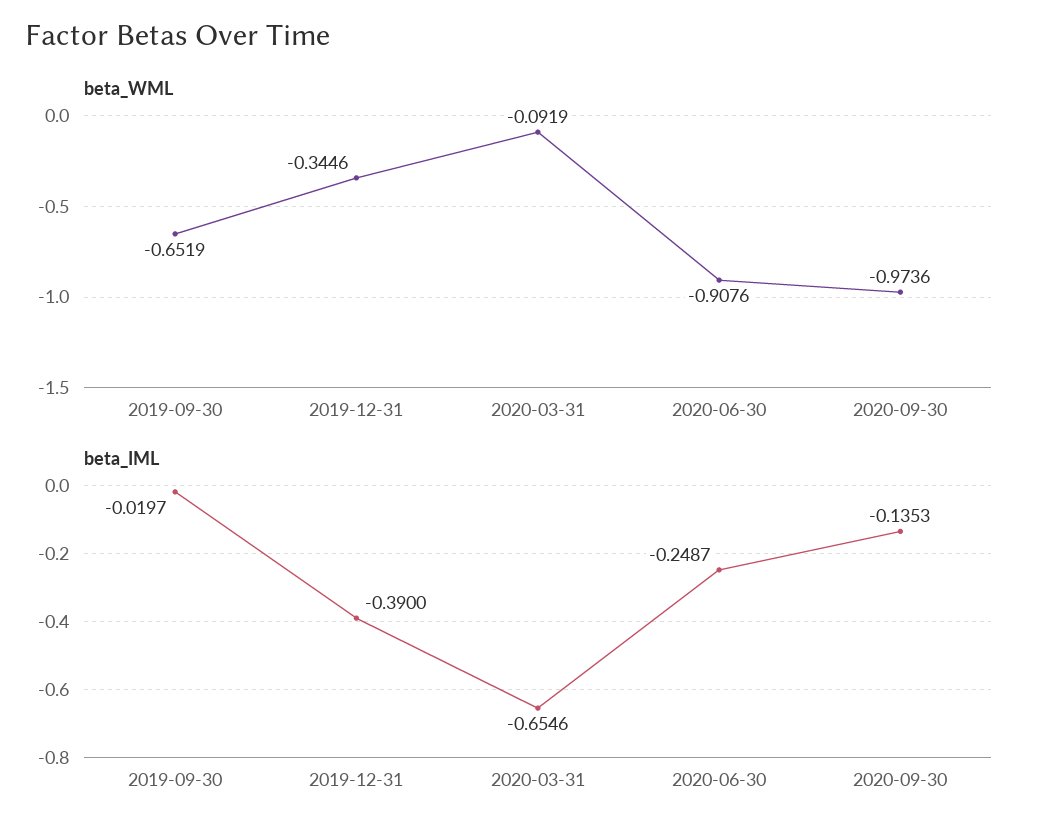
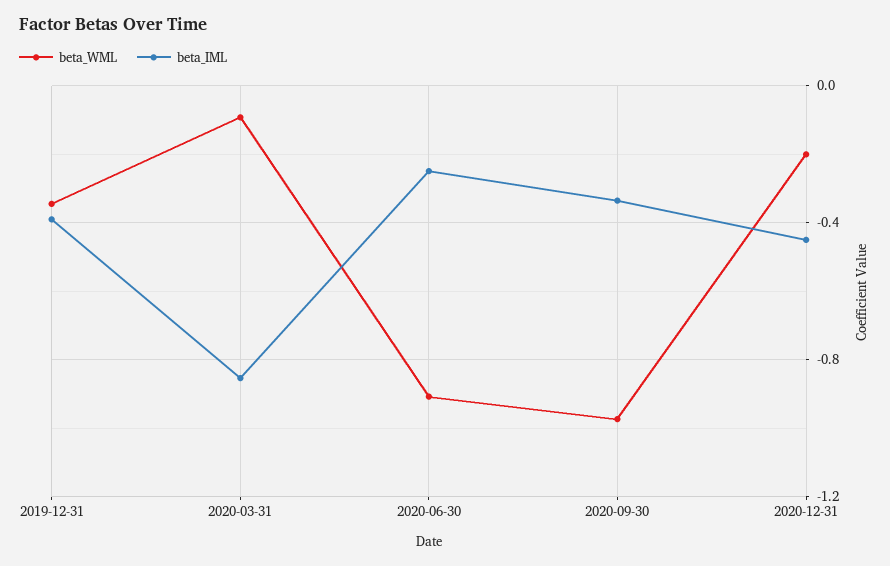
beta_WML, 2019-09-30: -0.6519 -> none
beta_IML, 2019-09-30: -0.0197 -> none
beta_IML, 2020-03-31: -0.6546 -> -0.85
beta_IML, 2020-09-30: -0.1353 -> -0.35
beta_WML, 2020-12-31: none -> -0.2
beta_IML, 2020-12-31: none -> -0.45

